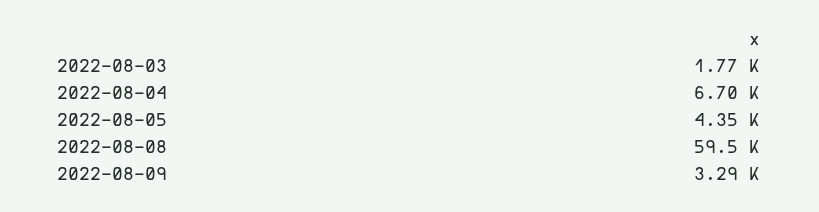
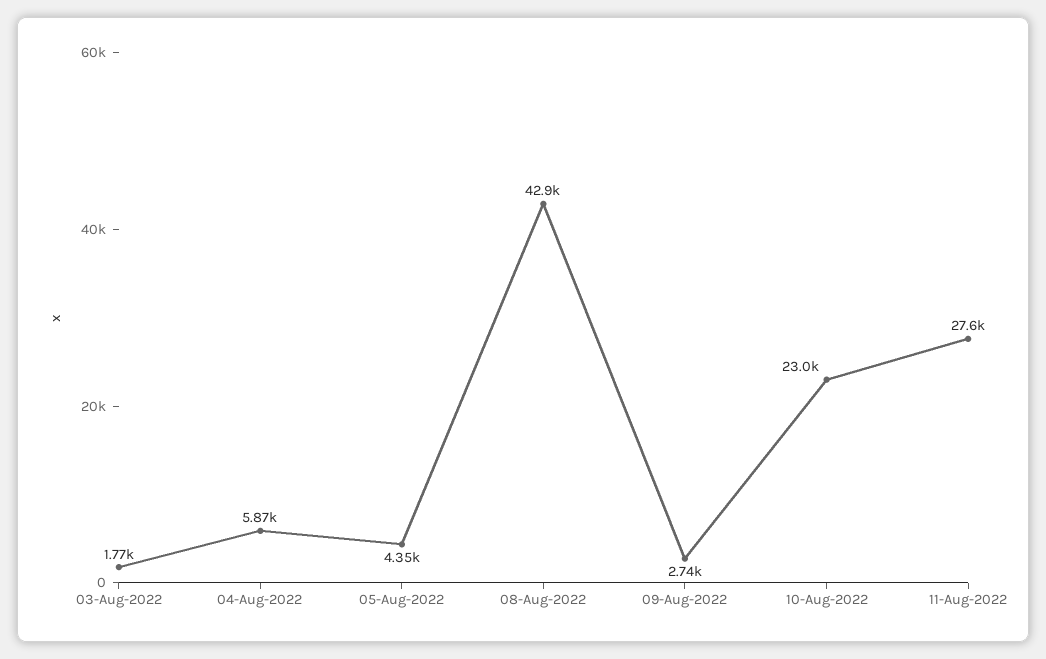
2022-08-04: 6700 -> 5870
2022-08-08: 59500 -> 42900
2022-08-09: 3290 -> 2740
10-Aug-2022: none -> 23000
11-Aug-2022: none -> 27600

